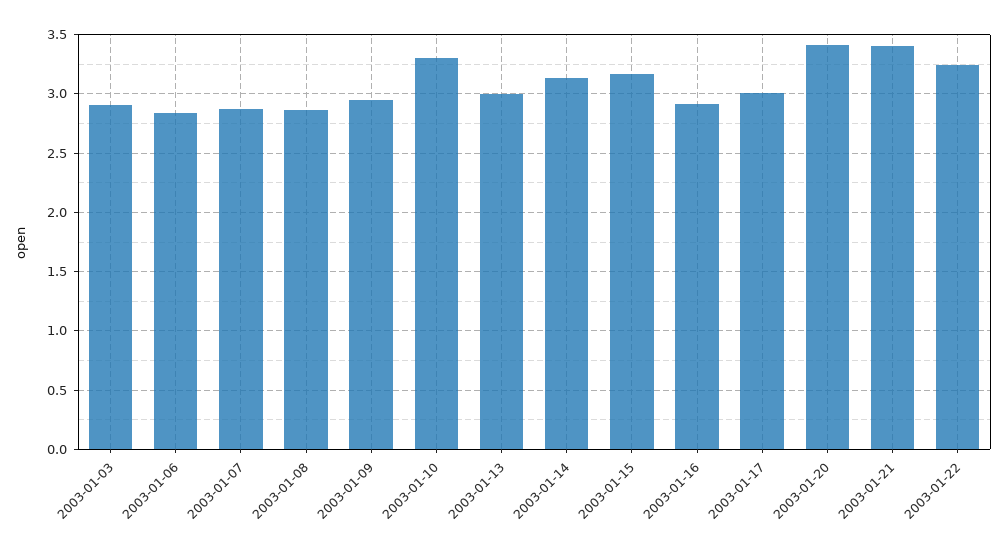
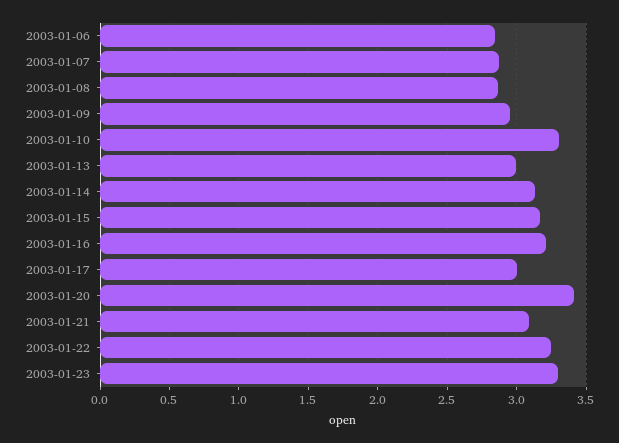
2003-01-03: 2.9 -> none
2003-01-16: 2.9 -> 3.2
2003-01-21: 3.4 -> 3.1
2003-01-23: none -> 3.3

